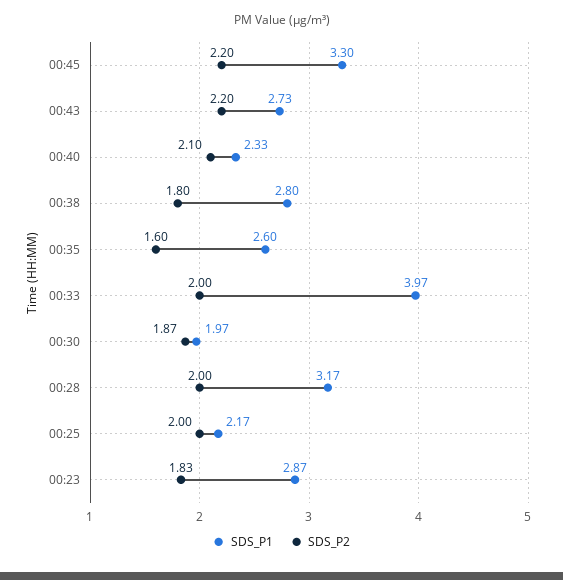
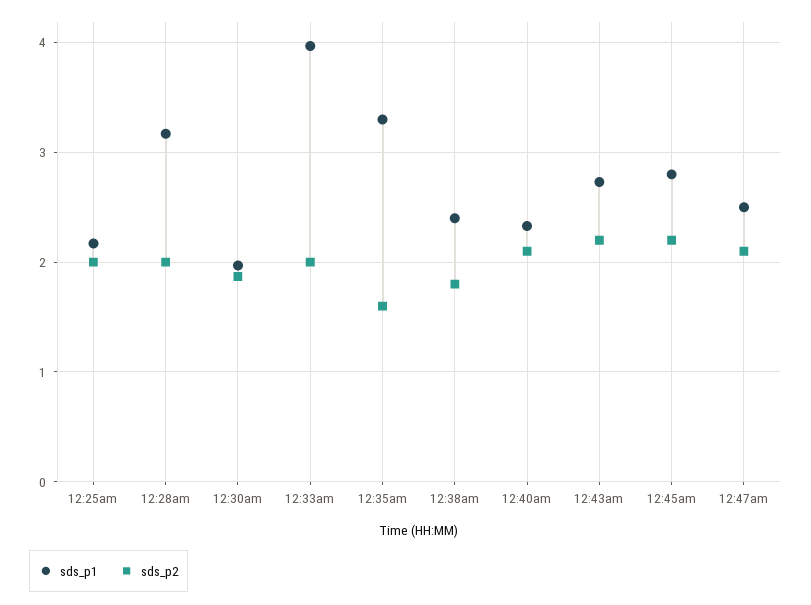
SDS_P1, 00:45: 3.3 -> 2.8
SDS_P1, 00:38: 2.8 -> 2.4
SDS_P1, 00:35: 2.6 -> 3.3
SDS_P1, 00:23: 2.87 -> none
SDS_P2, 00:23: 1.83 -> none
SDS_P1, 12:47am: none -> 2.5
SDS_P2, 12:47am: none -> 2.1

